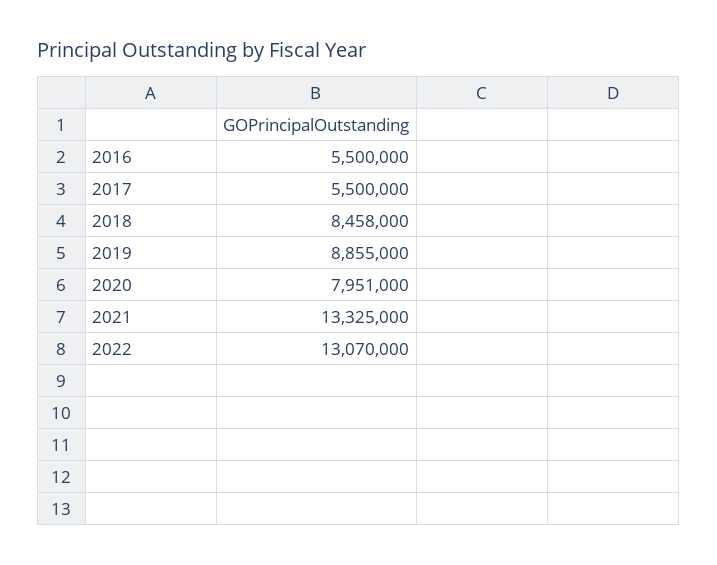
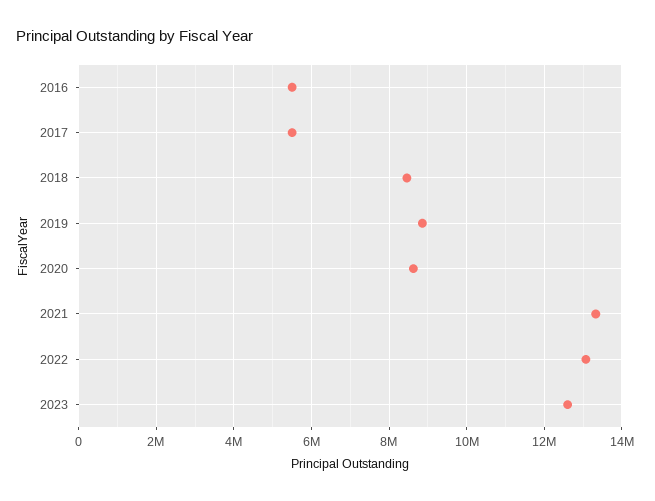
2020: 7951000 -> 8600000
2023: none -> 12600000

